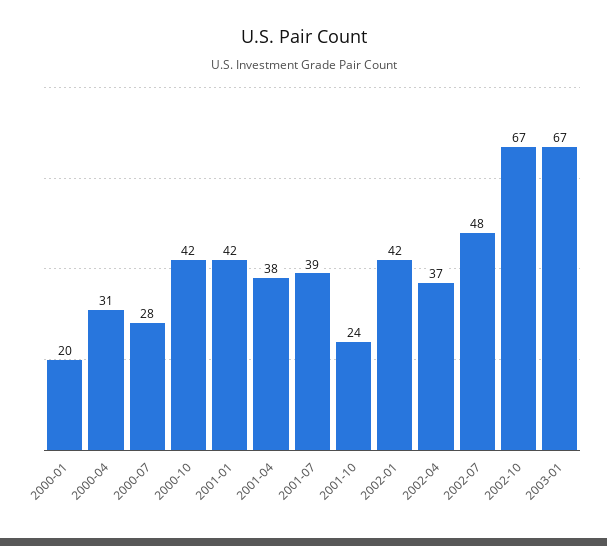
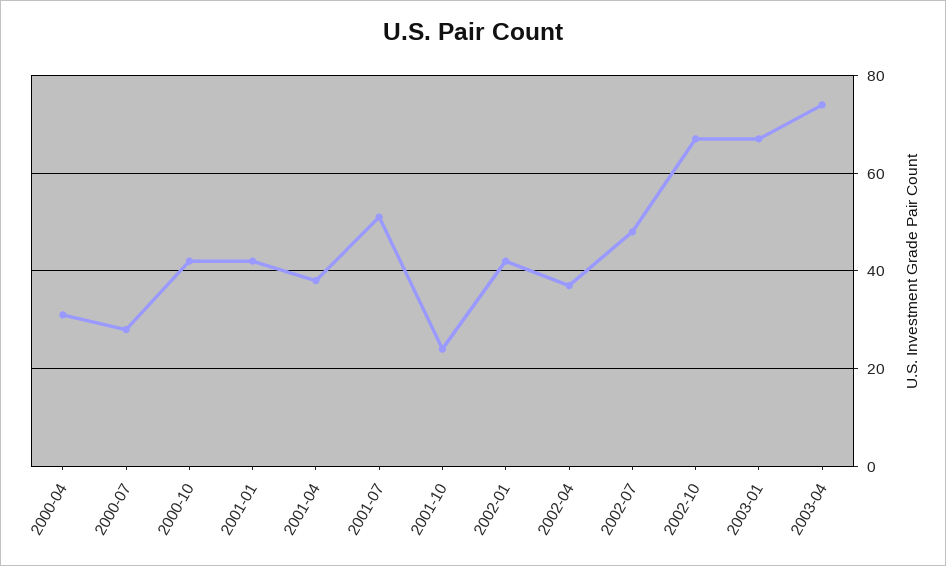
2000-01: 20 -> none
2001-07: 39 -> 50
2003-04: none -> 75

